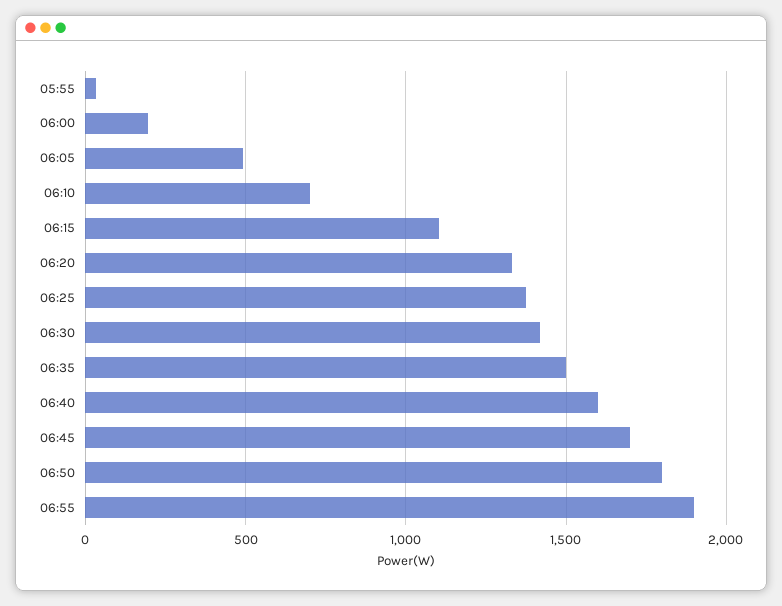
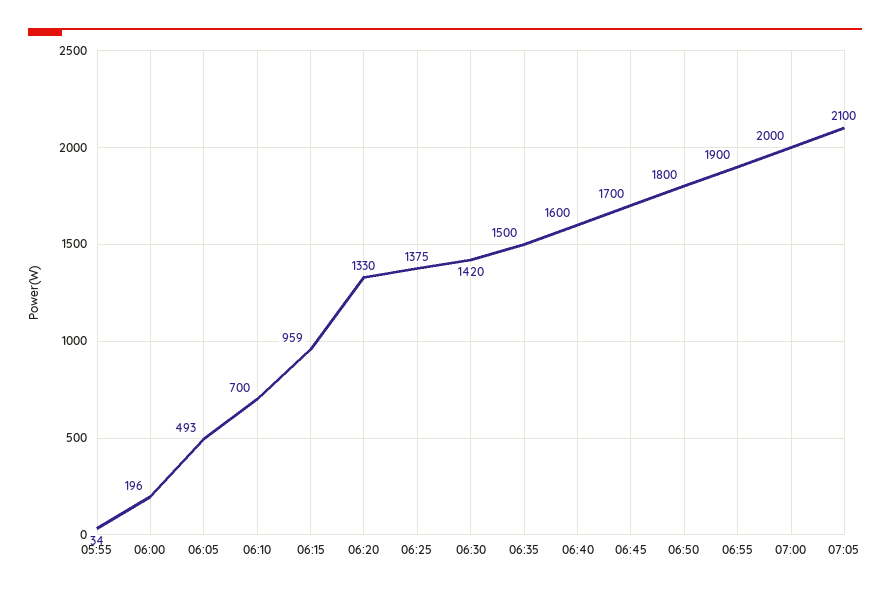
06:15: 1100 -> 959
07:00: none -> 2000
07:05: none -> 2100

